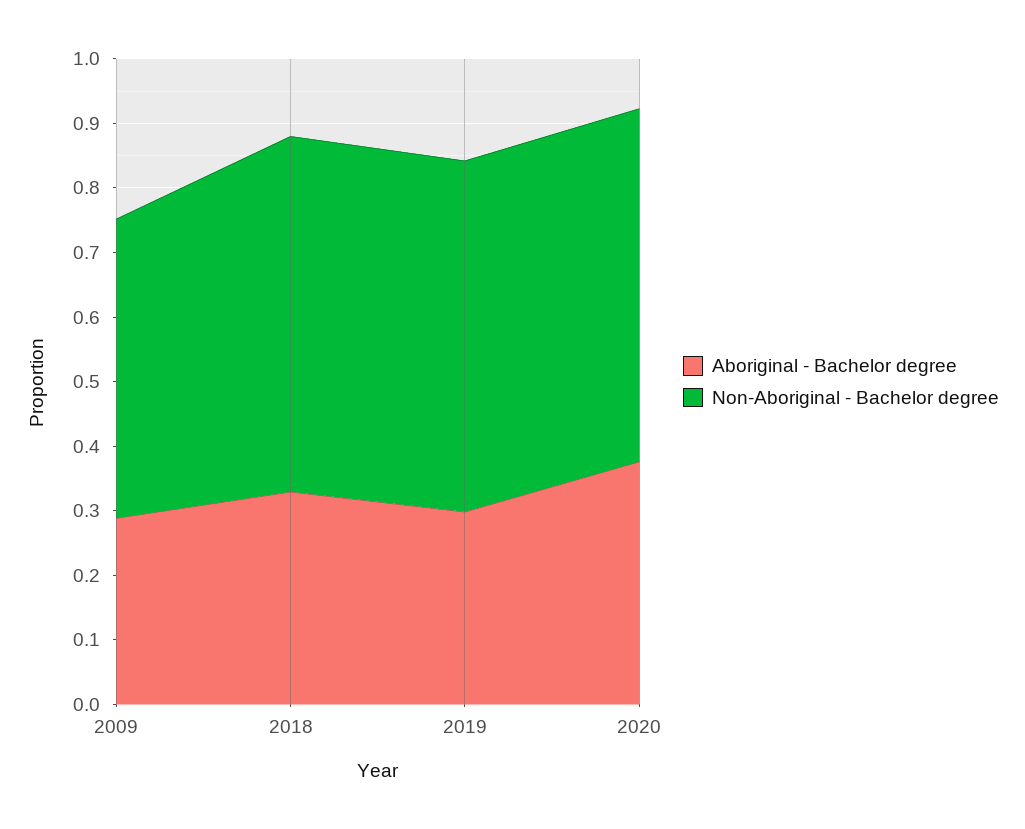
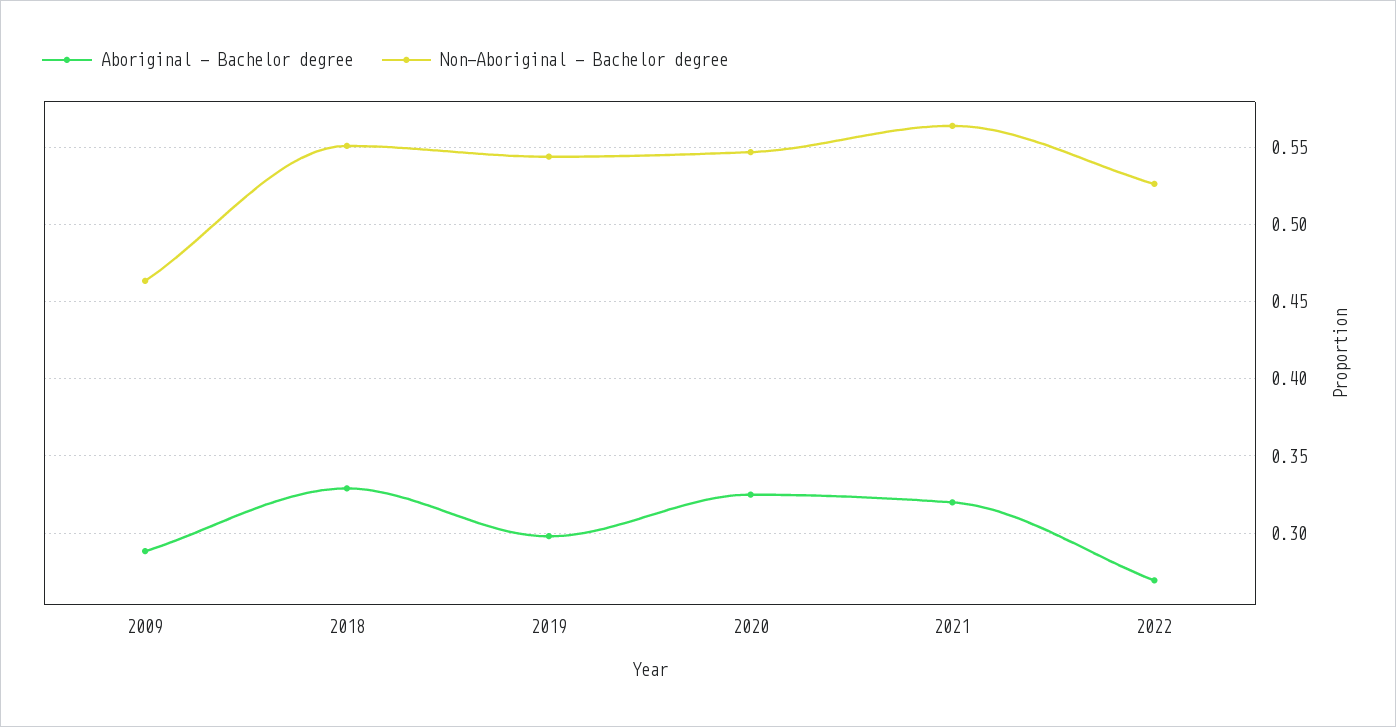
Aboriginal - Bachelor degree, 2020: 0.38 -> 0.325
Aboriginal - Bachelor degree, 2021: none -> 0.32
Non-Aboriginal - Bachelor degree, 2021: none -> 0.565
Aboriginal - Bachelor degree, 2022: none -> 0.27
Non-Aboriginal - Bachelor degree, 2022: none -> 0.525

